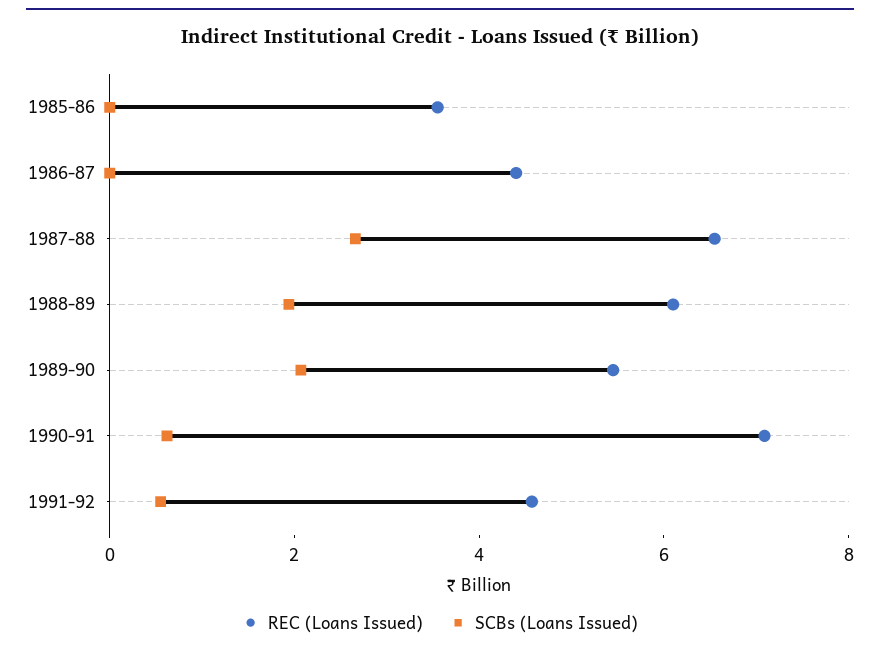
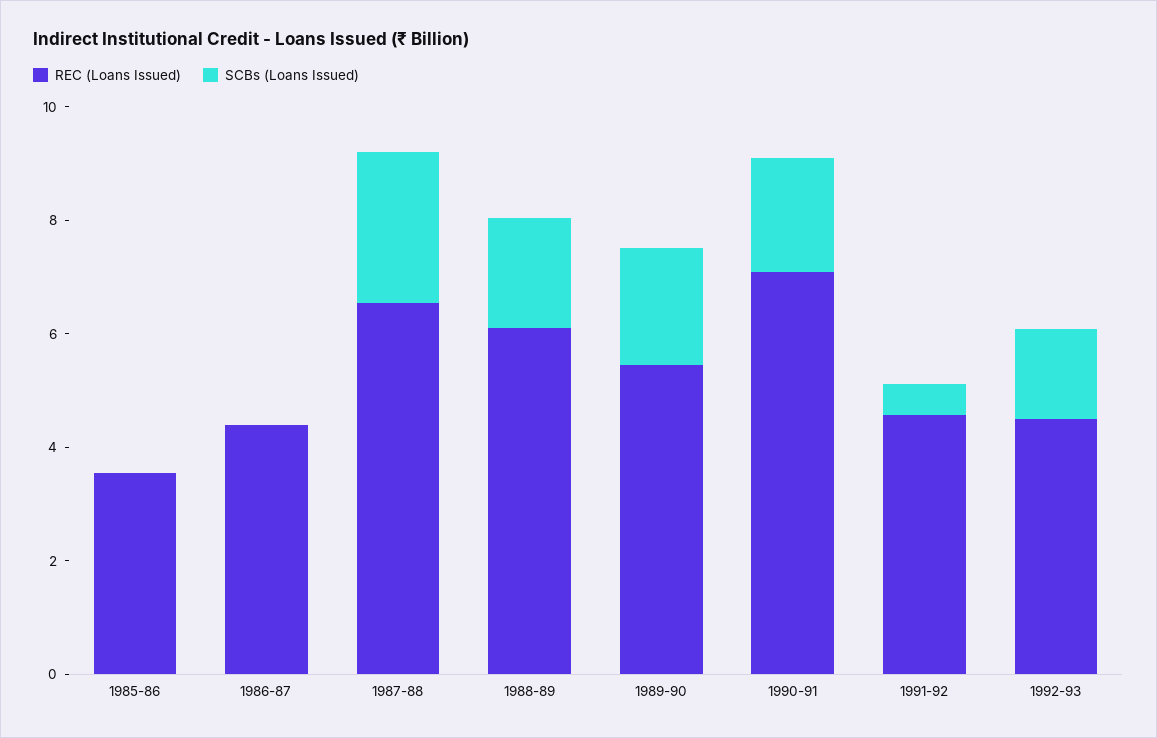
SCBs (Loans Issued), 1990-91: 0.5 -> 2
REC (Loans Issued), 1992-93: none -> 4.5
SCBs (Loans Issued), 1992-93: none -> 1.5

